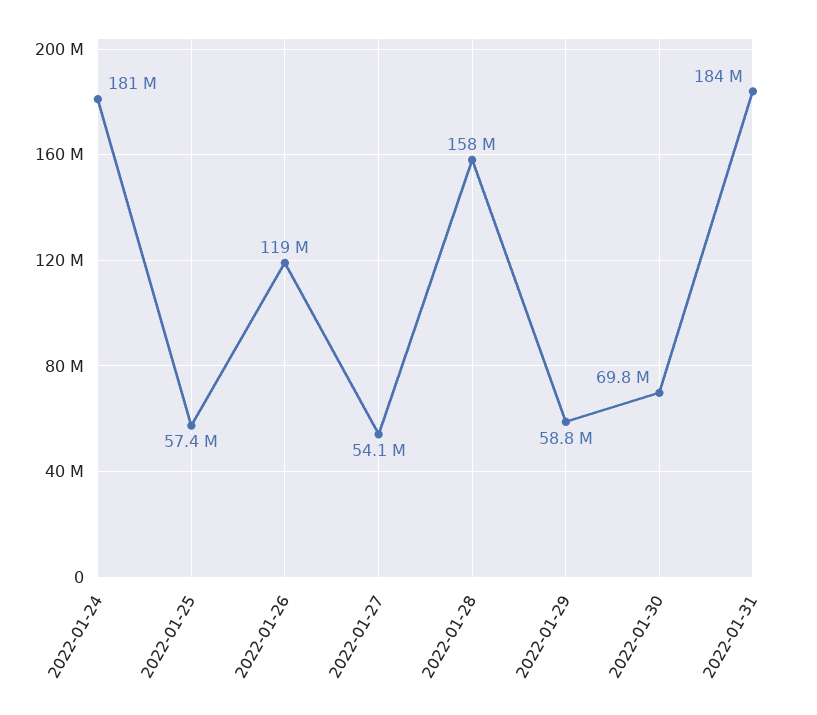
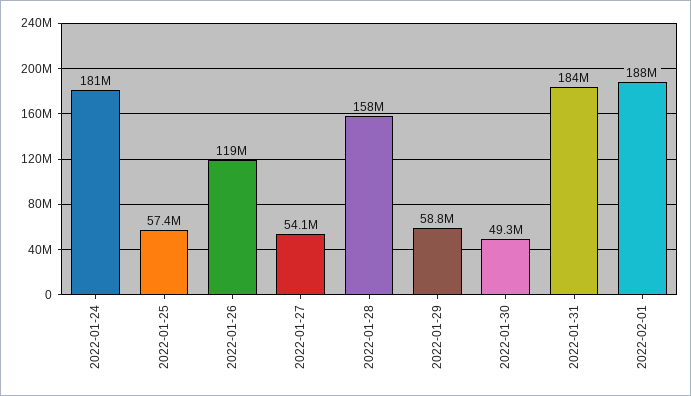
2022-01-30: 69800000 -> 49300000
2022-02-01: none -> 188000000

